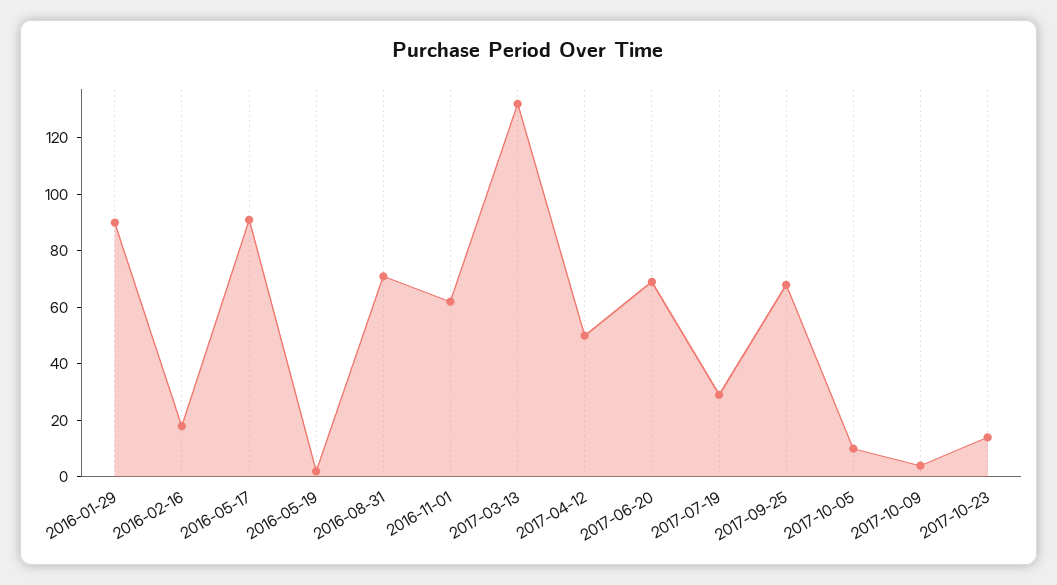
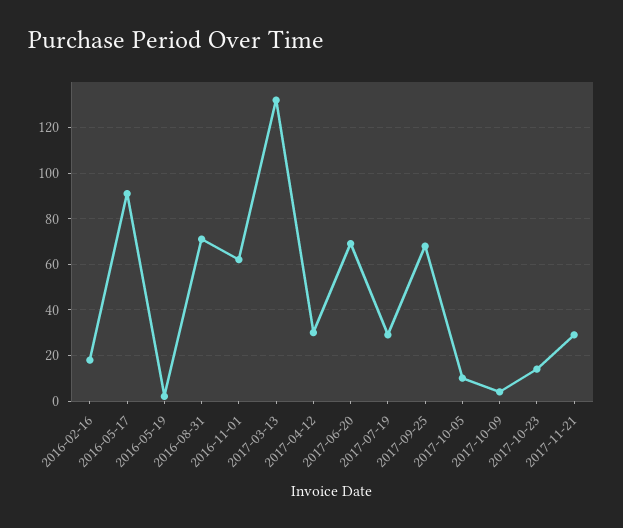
2016-01-29: 90 -> none
2017-04-12: 50 -> 30
2017-11-21: none -> 30

